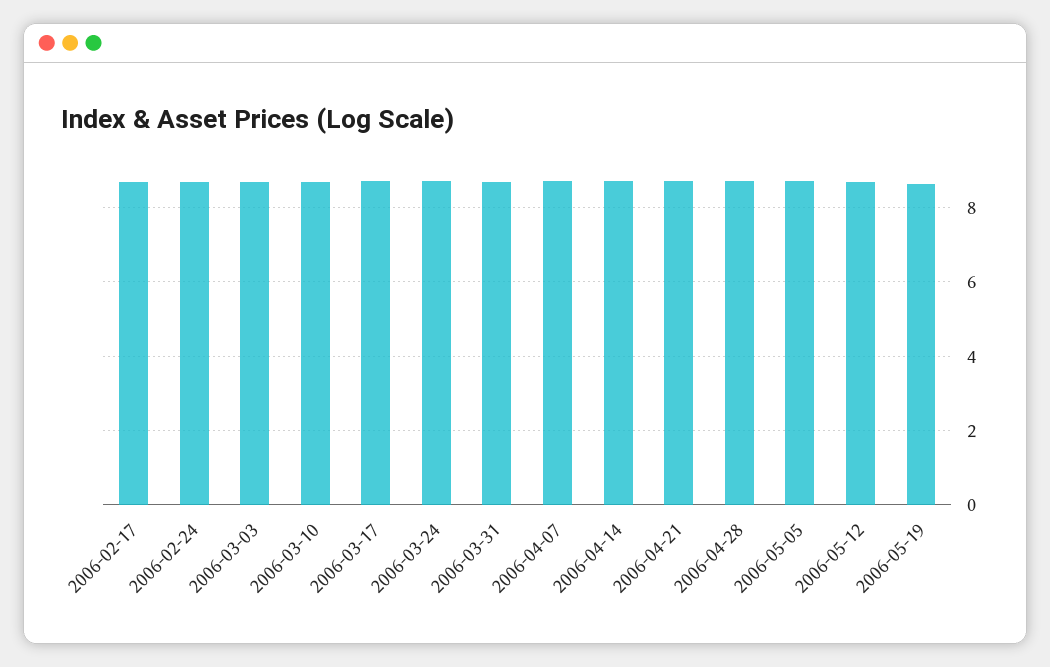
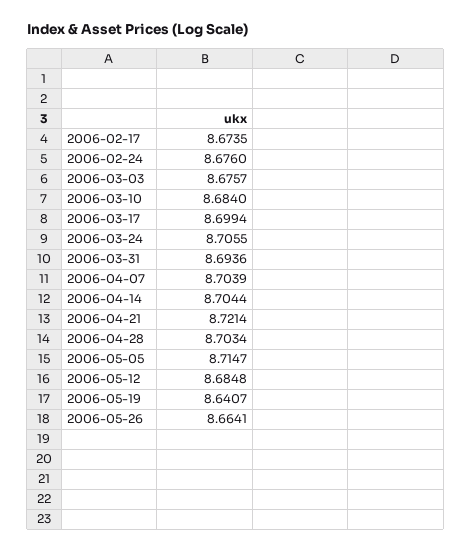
2006-05-26: none -> 8.6641

